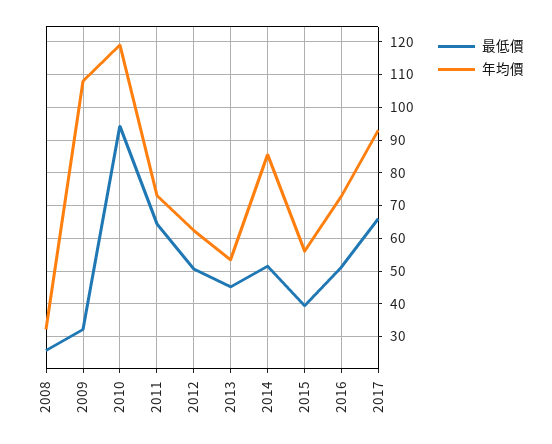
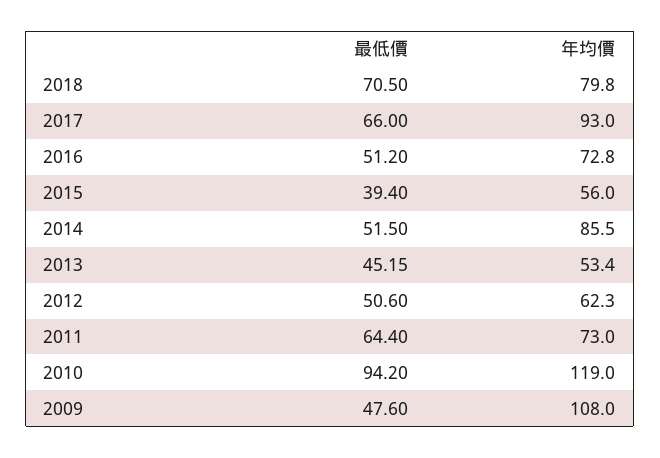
最低價, 2008: 26 -> none
年均價, 2008: 32 -> none
最低價, 2009: 32 -> 47.6
最低價, 2018: none -> 70.5
年均價, 2018: none -> 79.8

